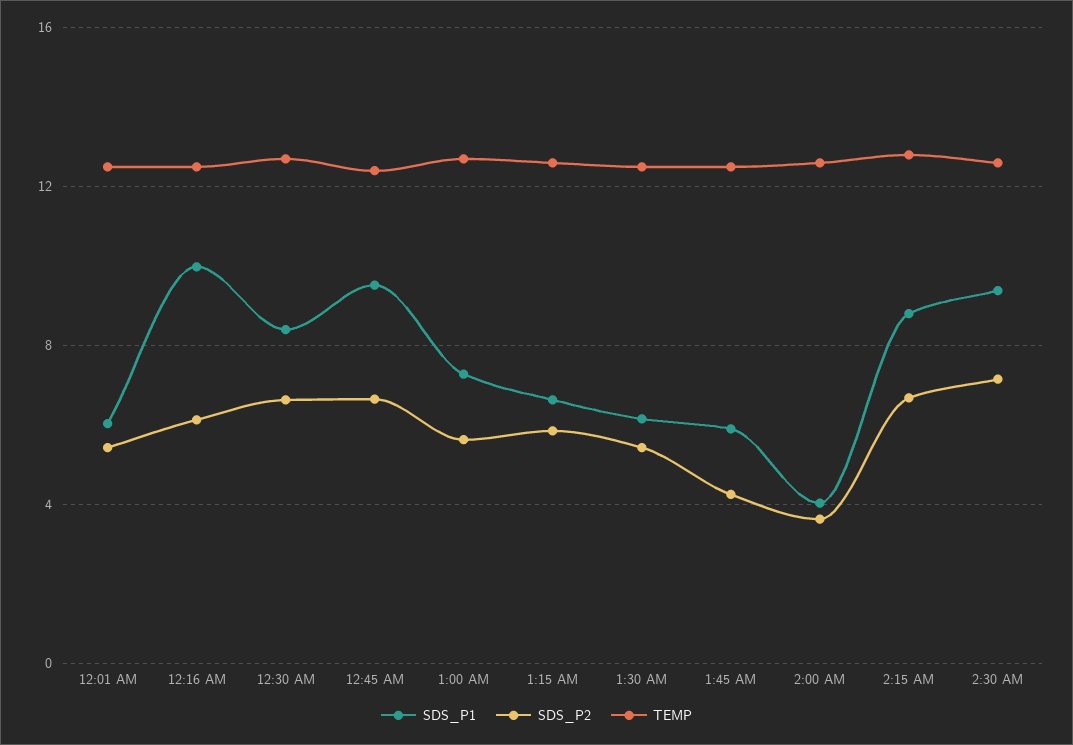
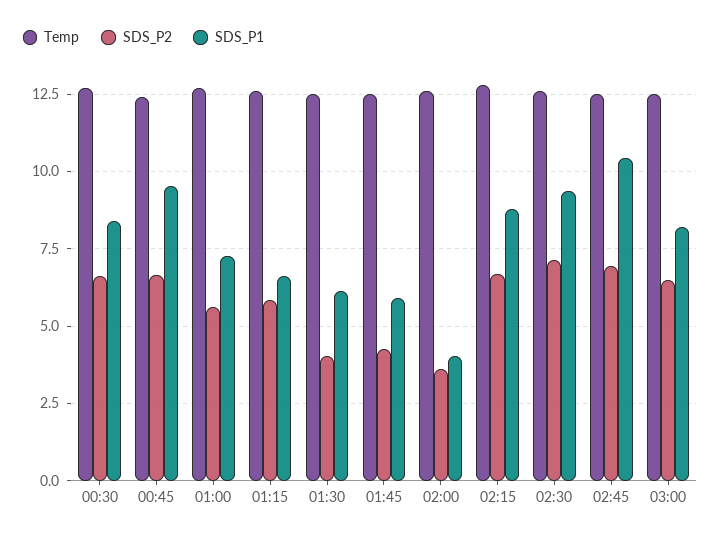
SDS_P1, 12:01 AM: 6 -> none
SDS_P2, 12:01 AM: 5.5 -> none
TEMP, 12:01 AM: 12.5 -> none
SDS_P1, 12:16 AM: 10 -> none
SDS_P2, 12:16 AM: 6 -> none
TEMP, 12:16 AM: 12.5 -> none
SDS_P2, 1:30 AM: 5.5 -> 4
TEMP, 02:45: none -> 12.5
SDS_P2, 02:45: none -> 7
SDS_P1, 02:45: none -> 10.5
TEMP, 03:00: none -> 12.5
SDS_P2, 03:00: none -> 6.5
SDS_P1, 03:00: none -> 8.25

